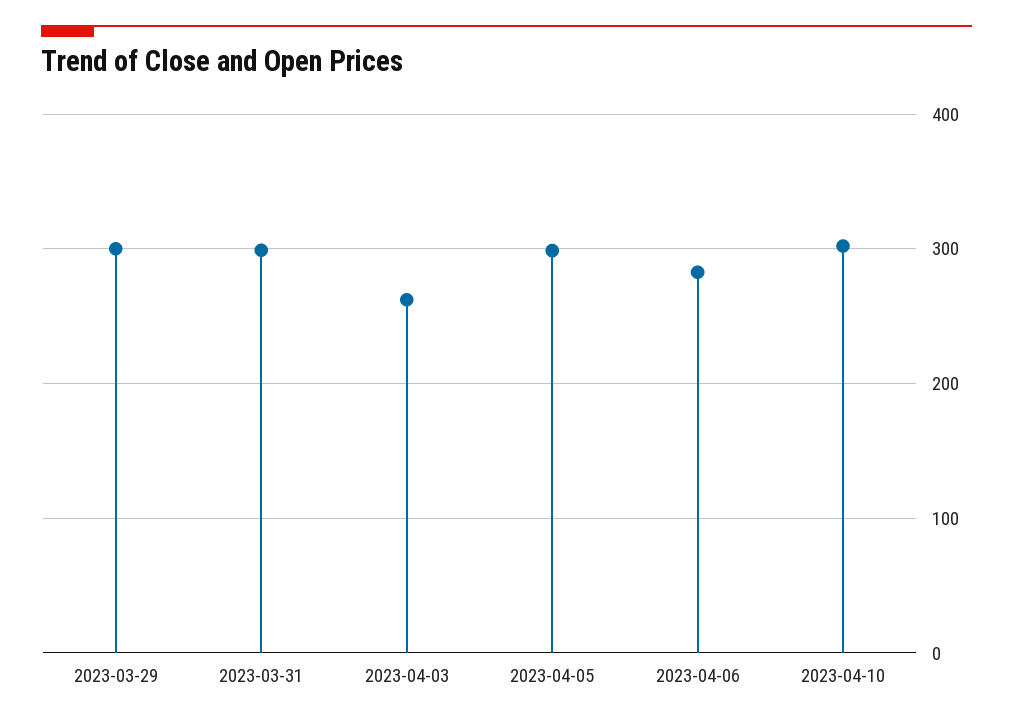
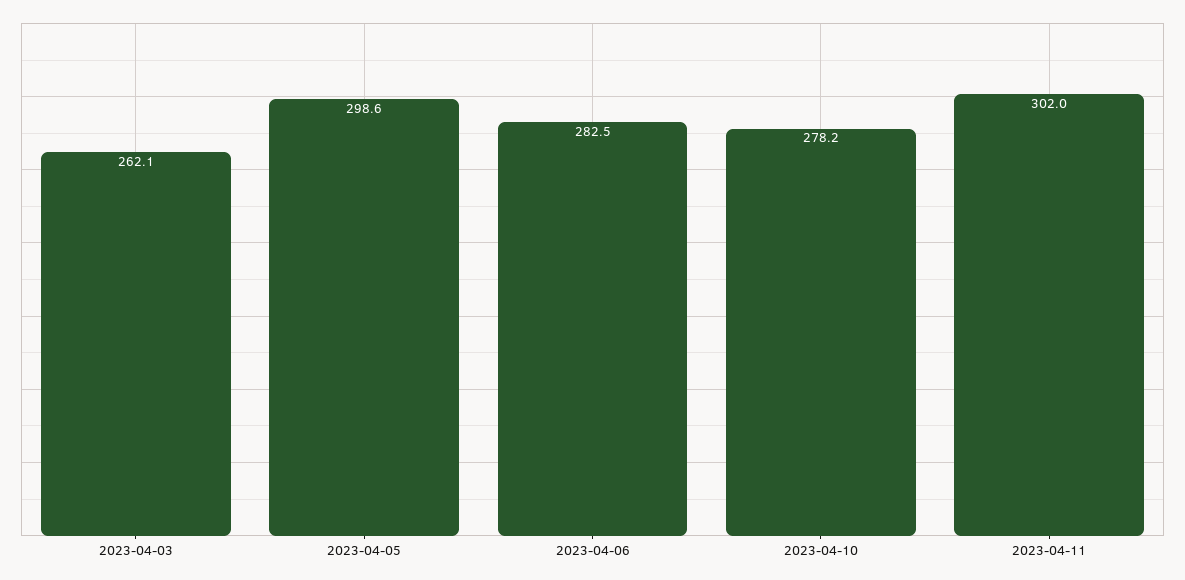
2023-03-29: 300 -> none
2023-03-31: 300 -> none
2023-04-10: 300 -> 278.2
2023-04-11: none -> 302

